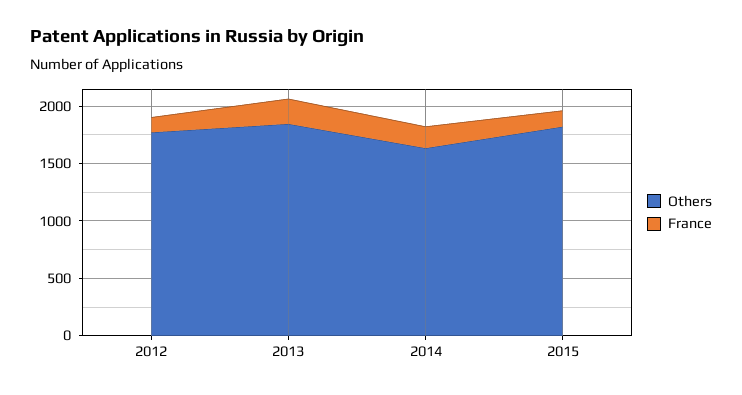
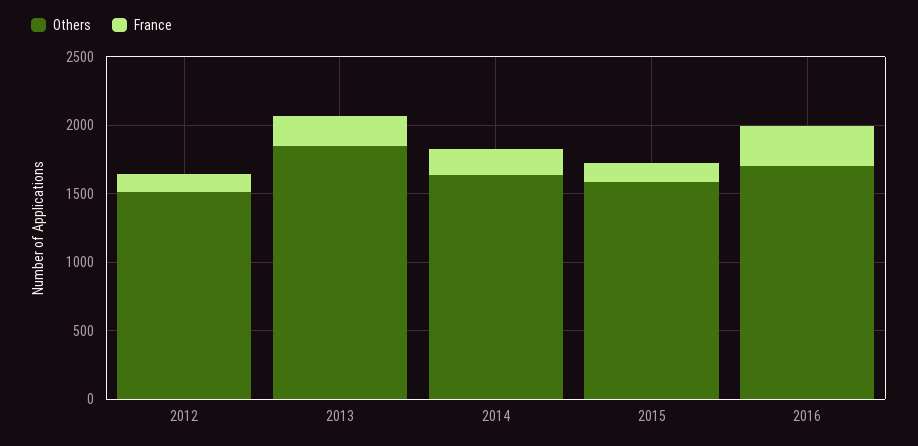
Others, 2012: 1800 -> 1500
Others, 2015: 1800 -> 1600
Others, 2016: none -> 1700
France, 2016: none -> 300

